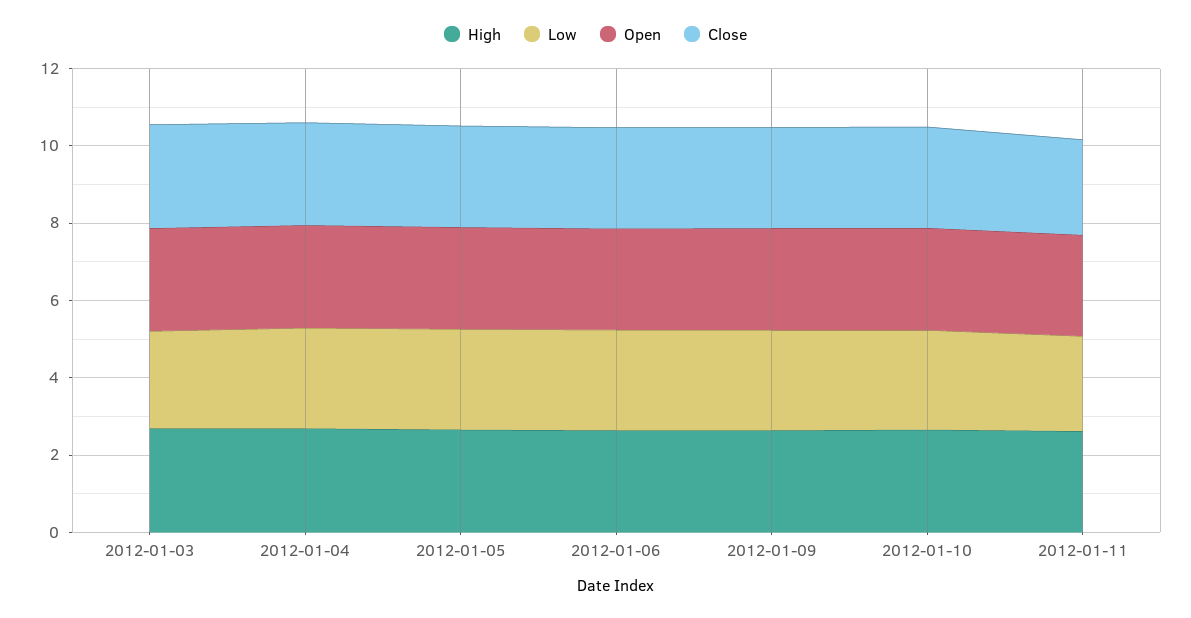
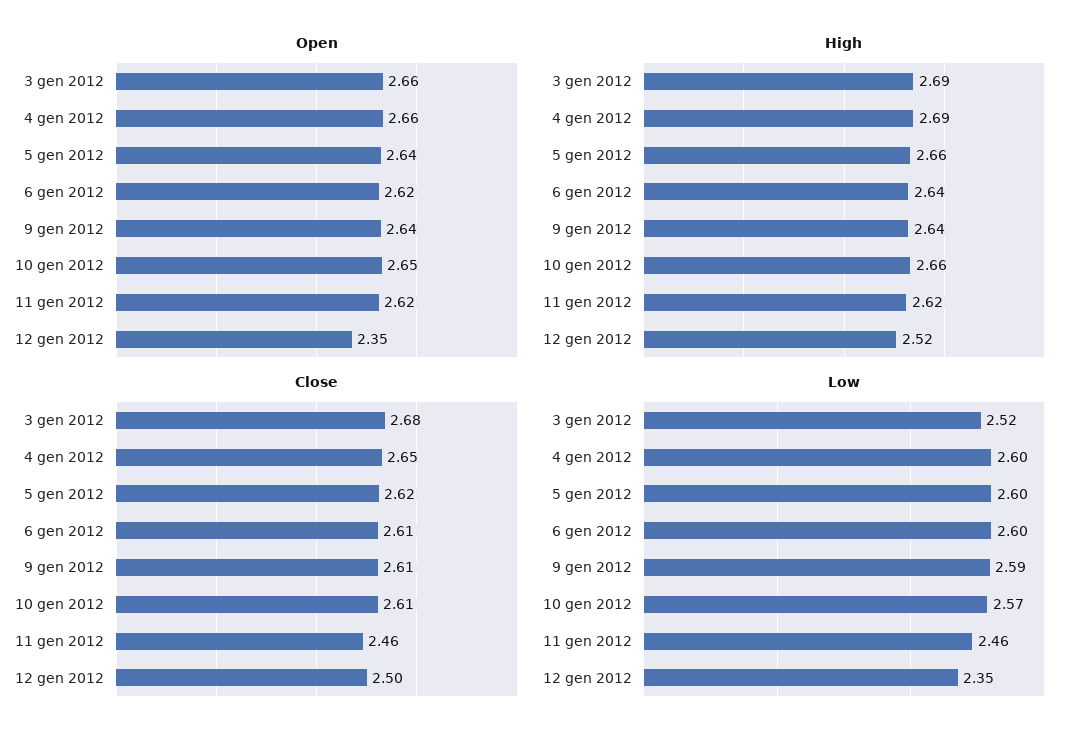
Open, 12 gen 2012: none -> 2.35
High, 12 gen 2012: none -> 2.52
Close, 12 gen 2012: none -> 2.5
Low, 12 gen 2012: none -> 2.35

